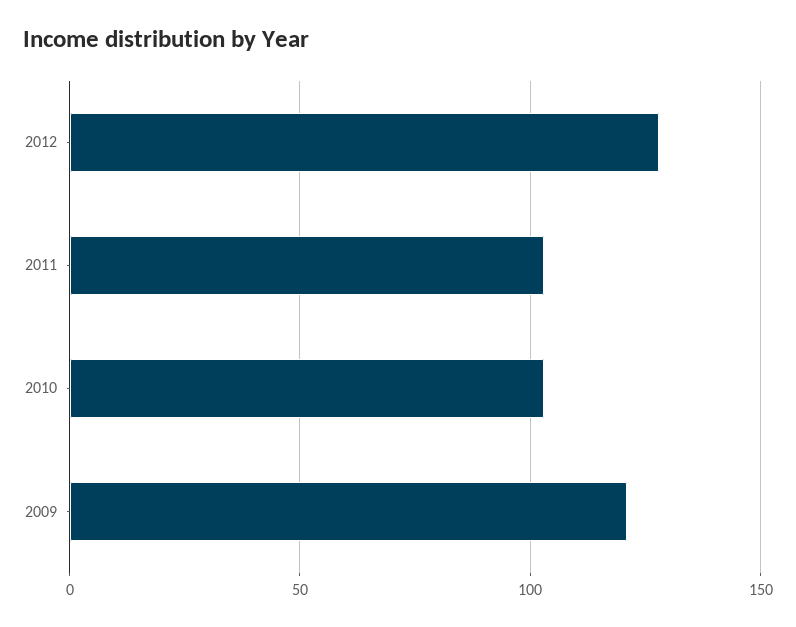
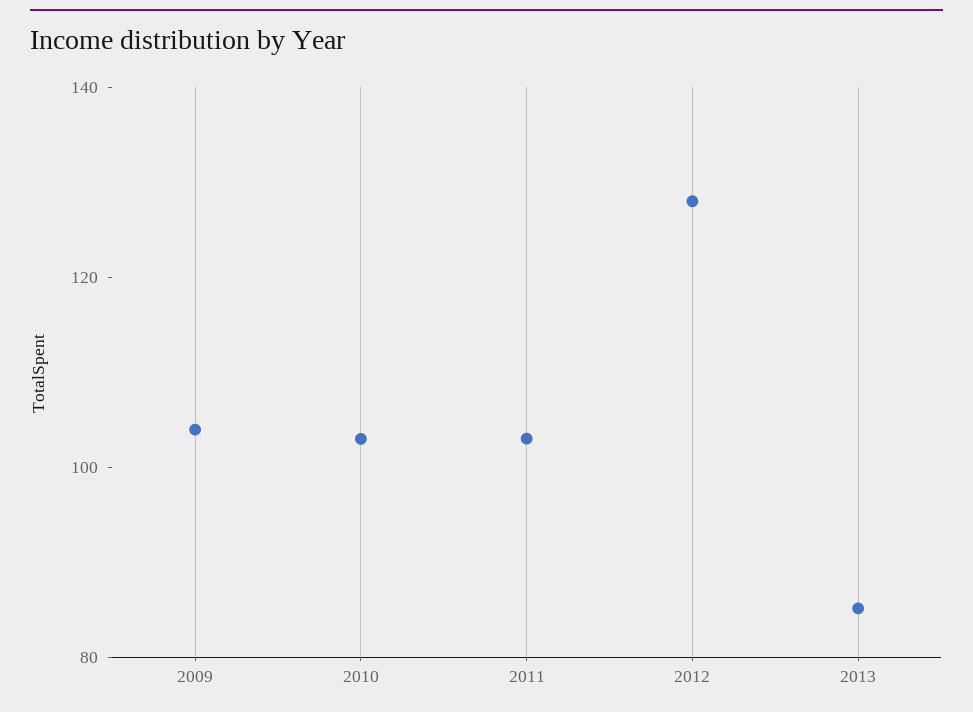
2009: 120 -> 105
2013: none -> 85

